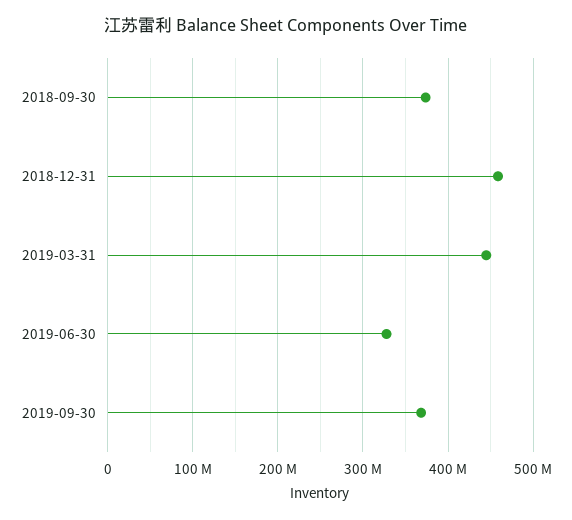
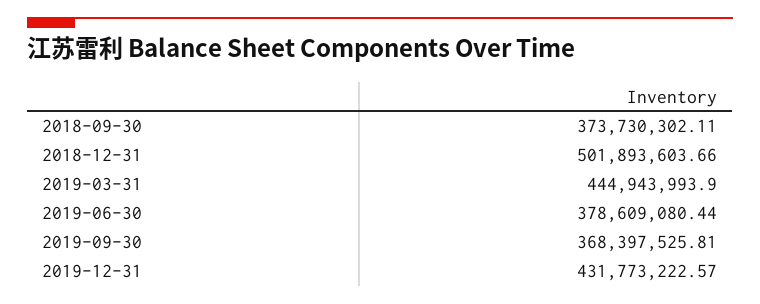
2018-12-31: 460000000 -> 501893603.66
2019-06-30: 330000000 -> 378609080.44
2019-12-31: none -> 431773222.57

